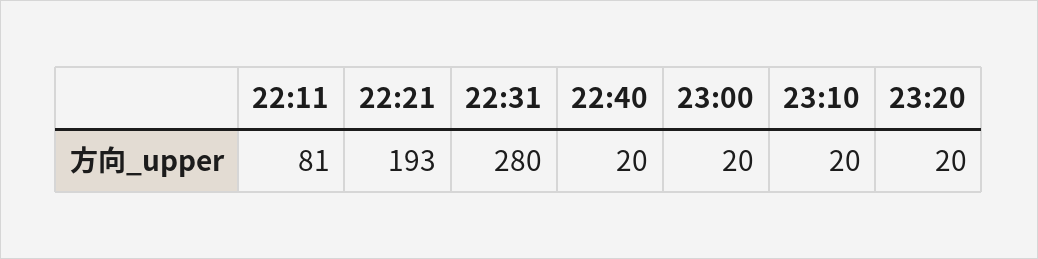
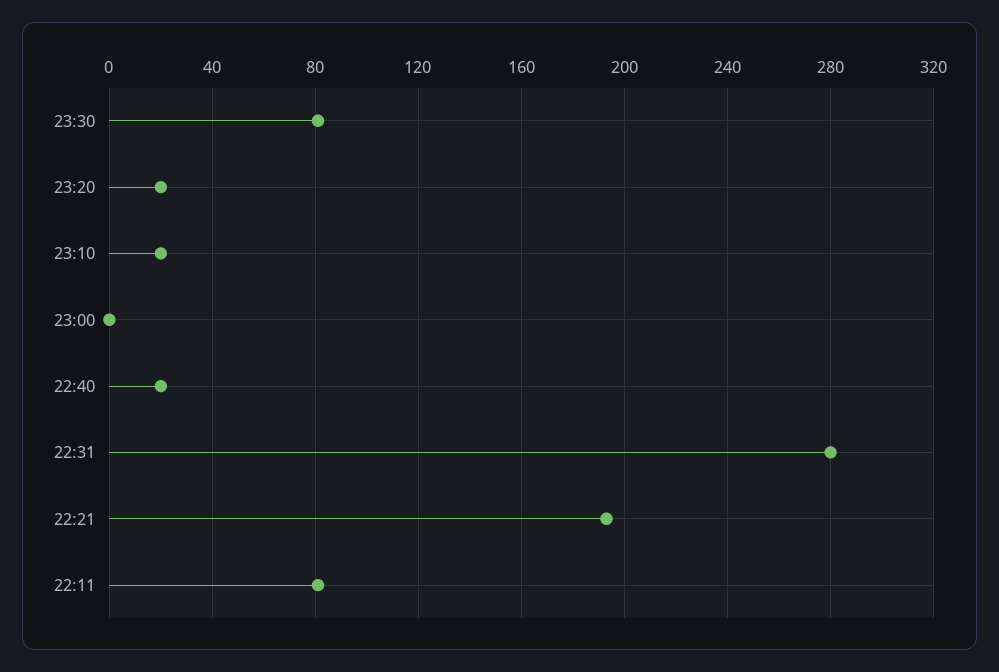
23:00: 20 -> 0
23:30: none -> 80

